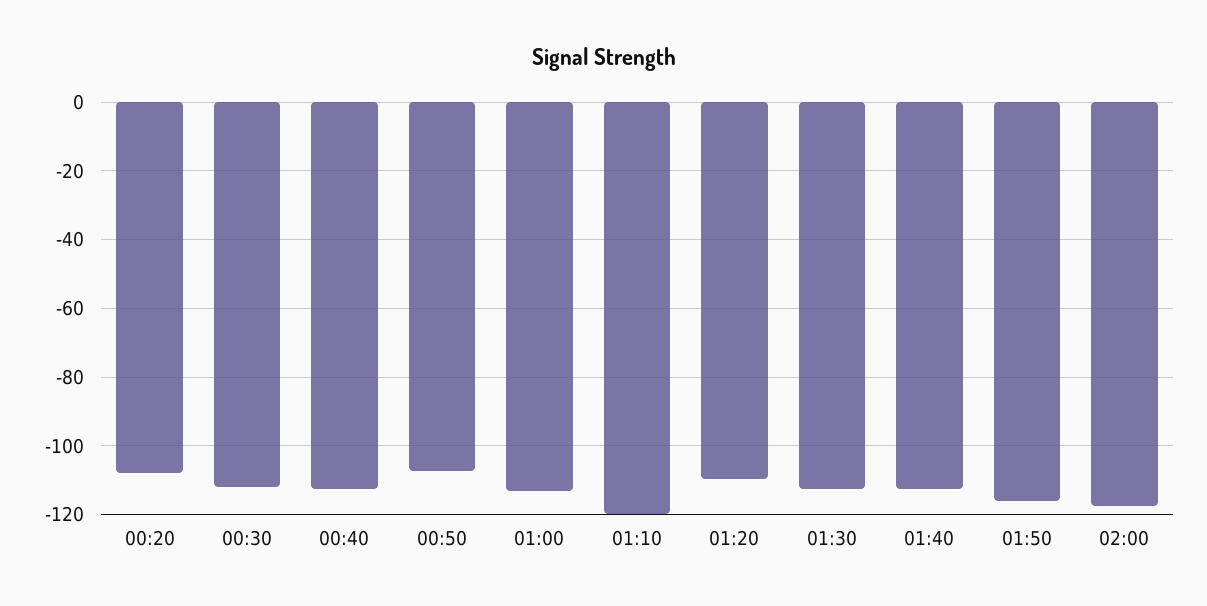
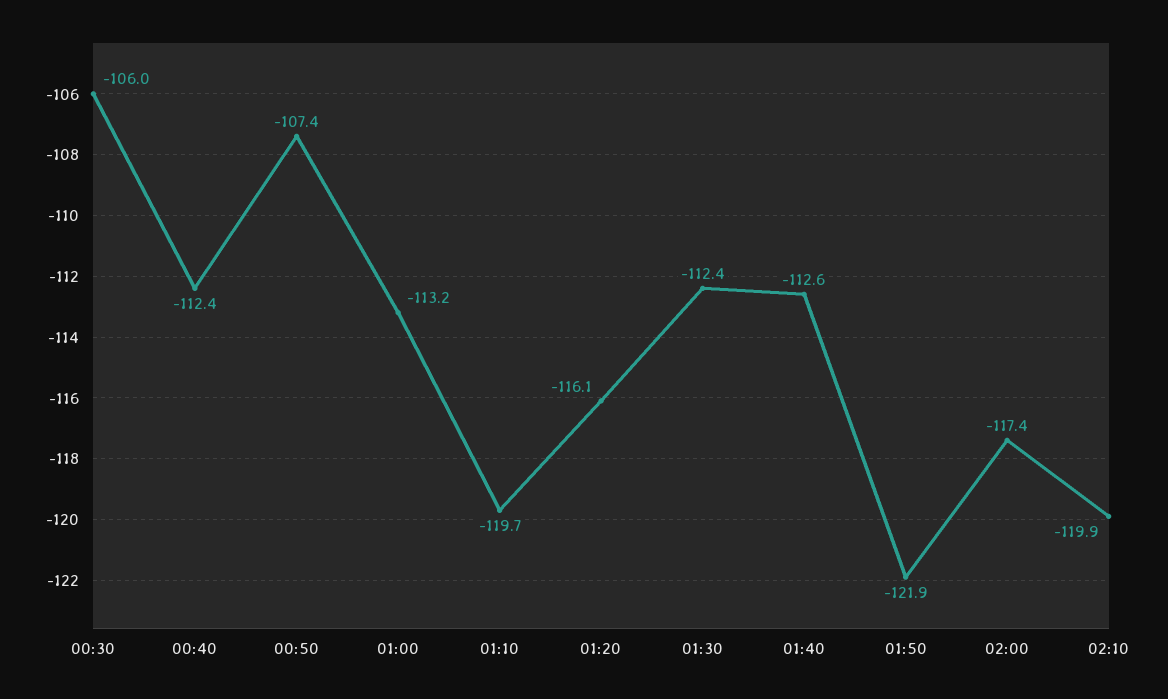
00:20: -108 -> none
00:30: -112 -> -106
01:20: -110 -> -116.1
01:50: -116 -> -121.9
02:10: none -> -119.9

